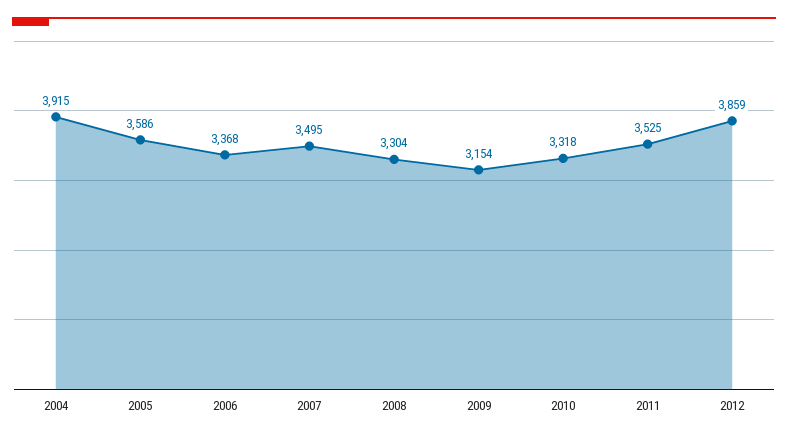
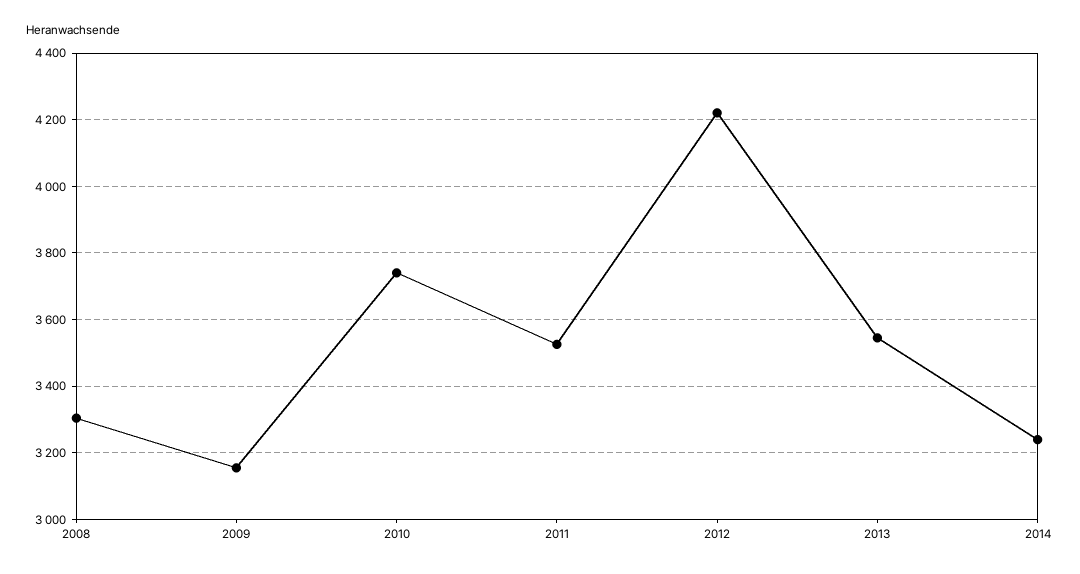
2004: 3915 -> none
2005: 3586 -> none
2006: 3368 -> none
2007: 3495 -> none
2010: 3318 -> 3740
2012: 3859 -> 4220
2013: none -> 3540
2014: none -> 3240

